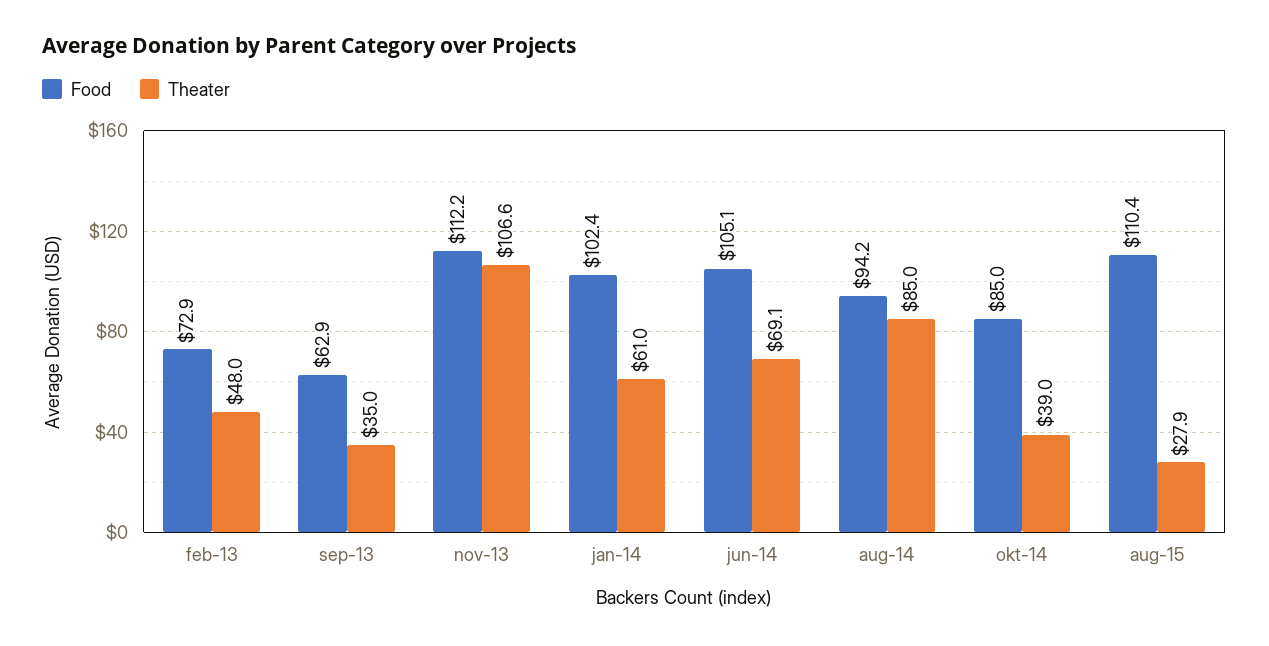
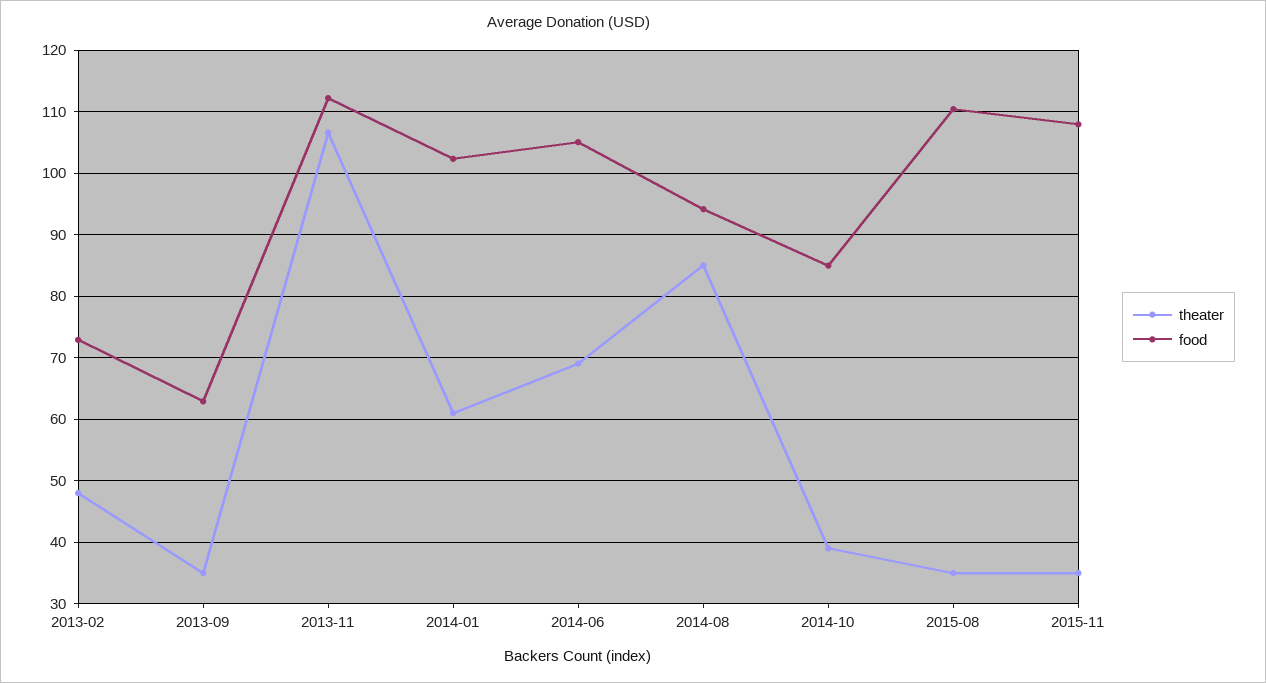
Theater, aug-15: 27.9 -> 35
Theater, 2015-11: none -> 35
Food, 2015-11: none -> 108

